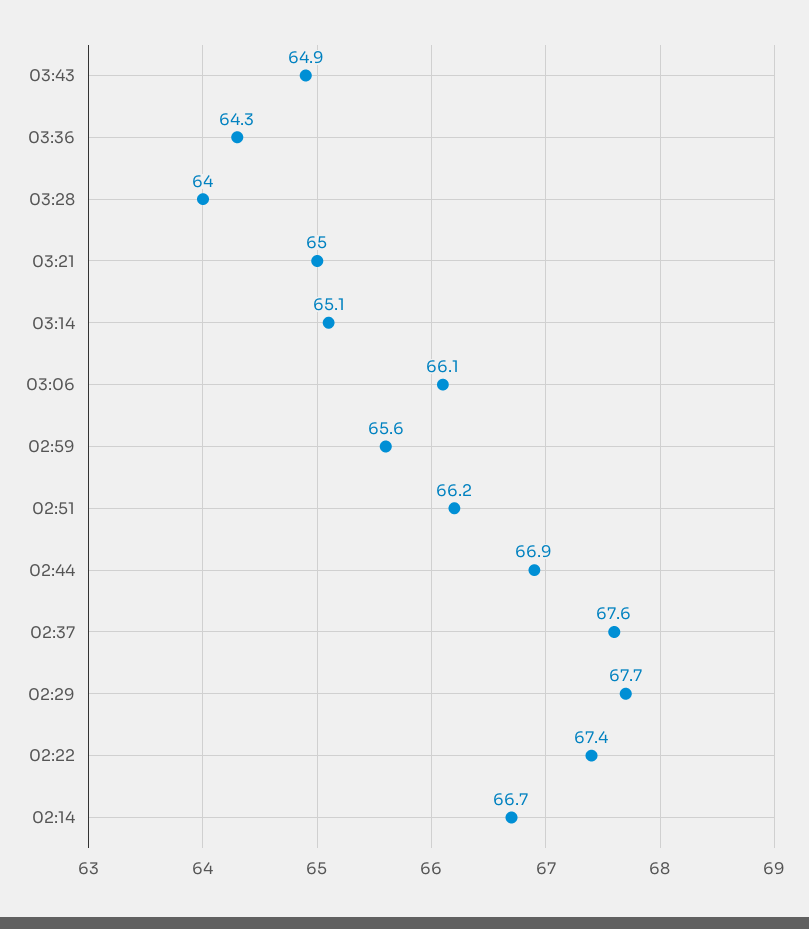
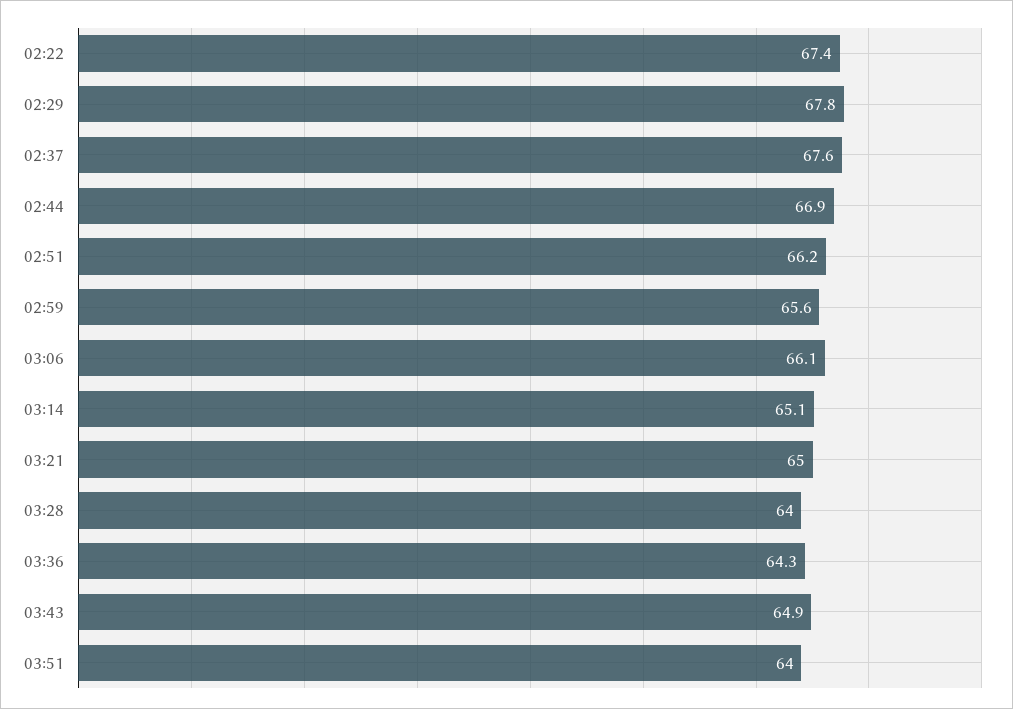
02:29: 67.7 -> 67.8
02:14: 66.7 -> none
03:51: none -> 64

